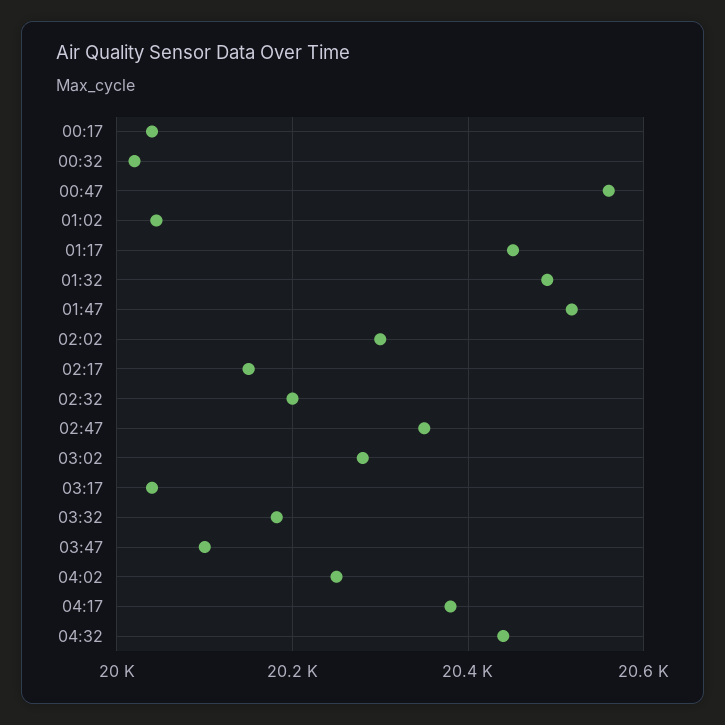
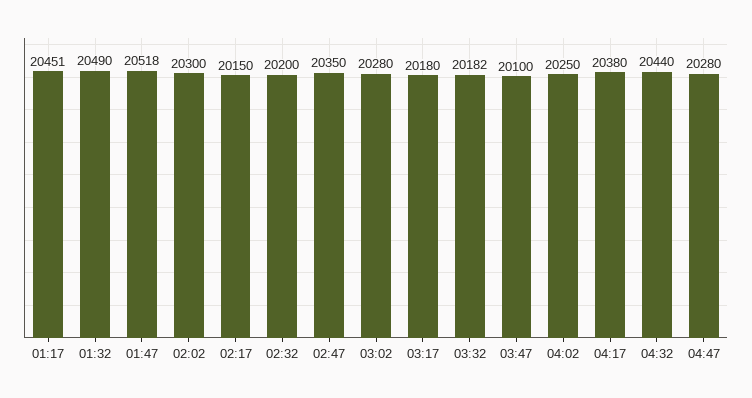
00:17: 20040 -> none
00:32: 20020 -> none
00:47: 20560 -> none
01:02: 20040 -> none
03:17: 20040 -> 20180
04:47: none -> 20280

